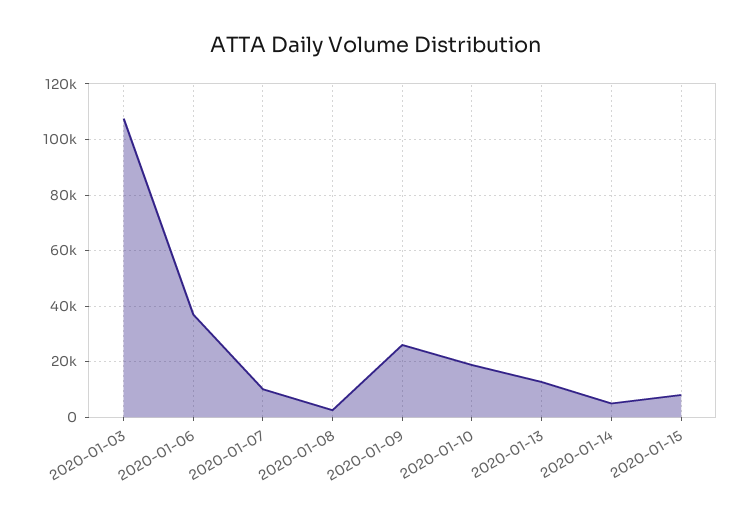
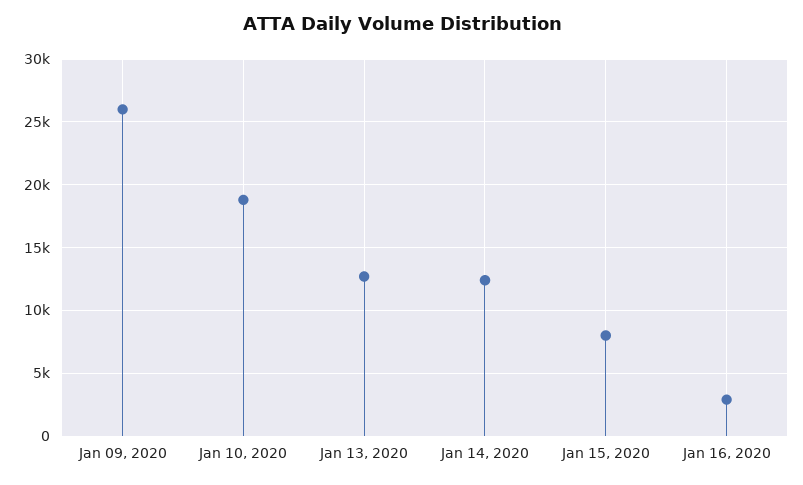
2020-01-03: 107500 -> none
2020-01-06: 37500 -> none
2020-01-07: 10000 -> none
2020-01-08: 2500 -> none
2020-01-14: 5000 -> 12500
Jan 16, 2020: none -> 3000

